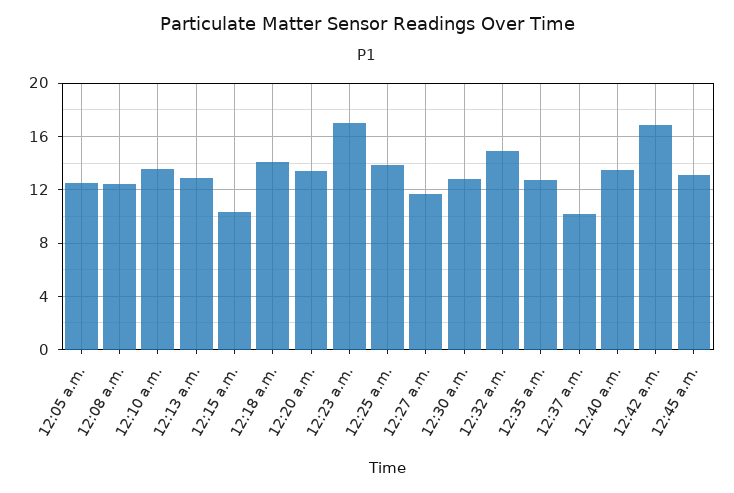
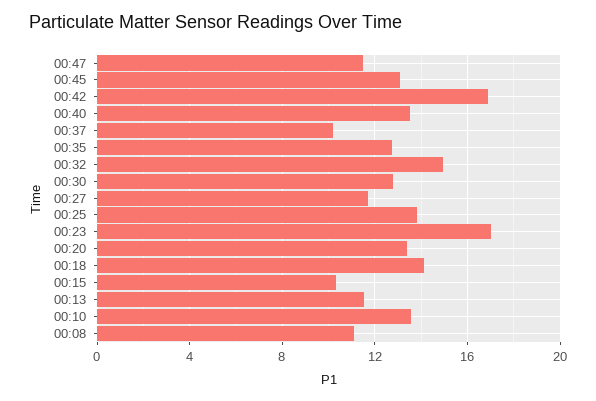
12:05 a.m.: 12.5 -> none
12:08 a.m.: 12.5 -> 11
12:13 a.m.: 13 -> 11.5
00:47: none -> 11.5

